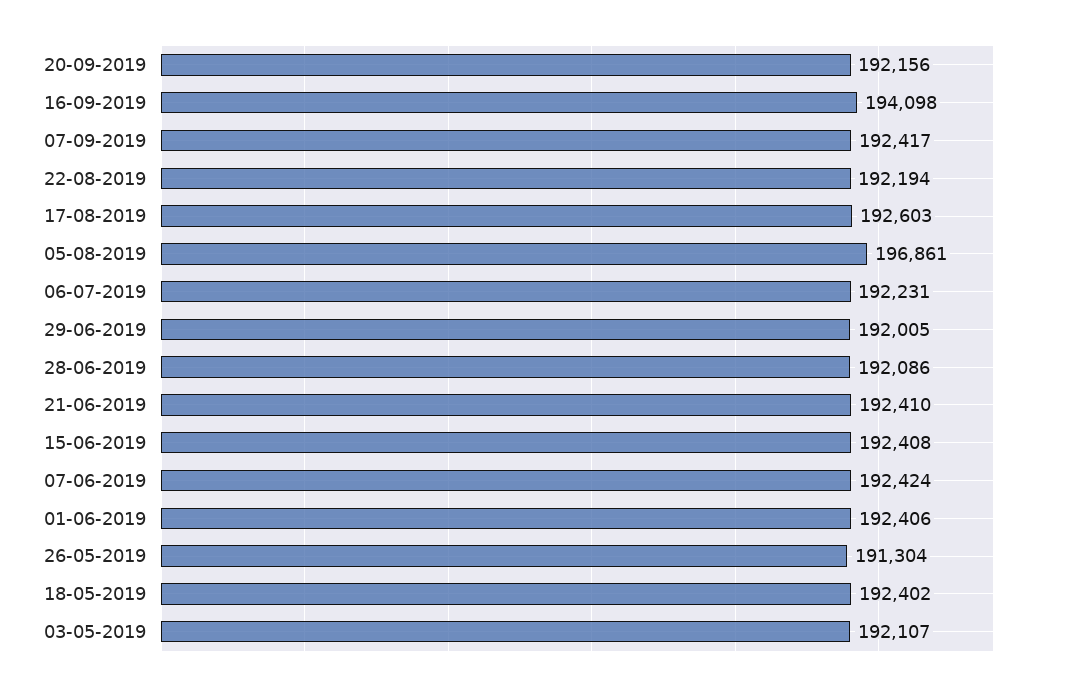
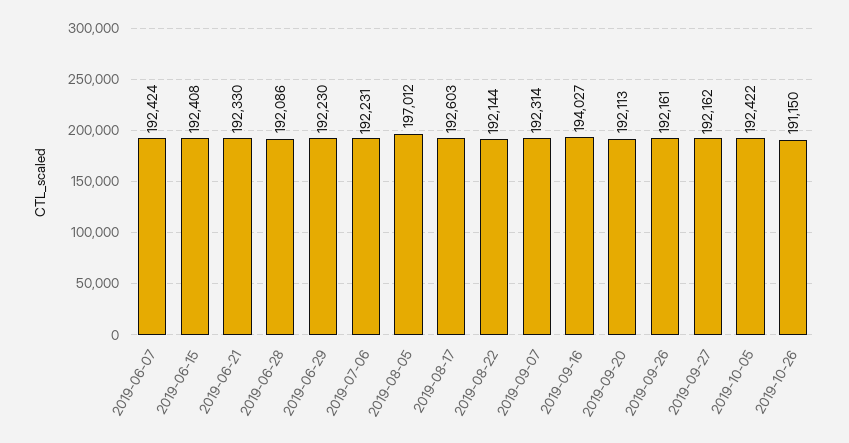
20-09-2019: 192156 -> 192113
16-09-2019: 194098 -> 194027
07-09-2019: 192417 -> 192314
22-08-2019: 192194 -> 192144
05-08-2019: 196861 -> 197012
29-06-2019: 192005 -> 192230
21-06-2019: 192410 -> 192330
01-06-2019: 192406 -> none
26-05-2019: 191304 -> none
18-05-2019: 192402 -> none
03-05-2019: 192107 -> none
2019-09-26: none -> 192161
2019-09-27: none -> 192162
2019-10-05: none -> 192422
2019-10-26: none -> 191150

